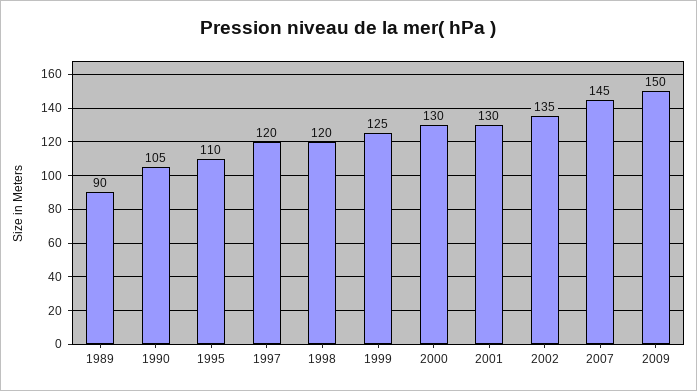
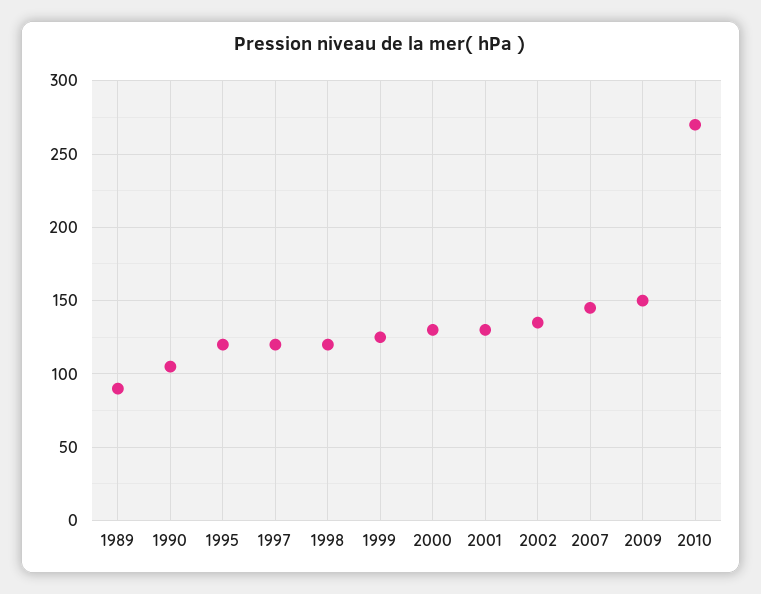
1995: 110 -> 120
2010: none -> 270

